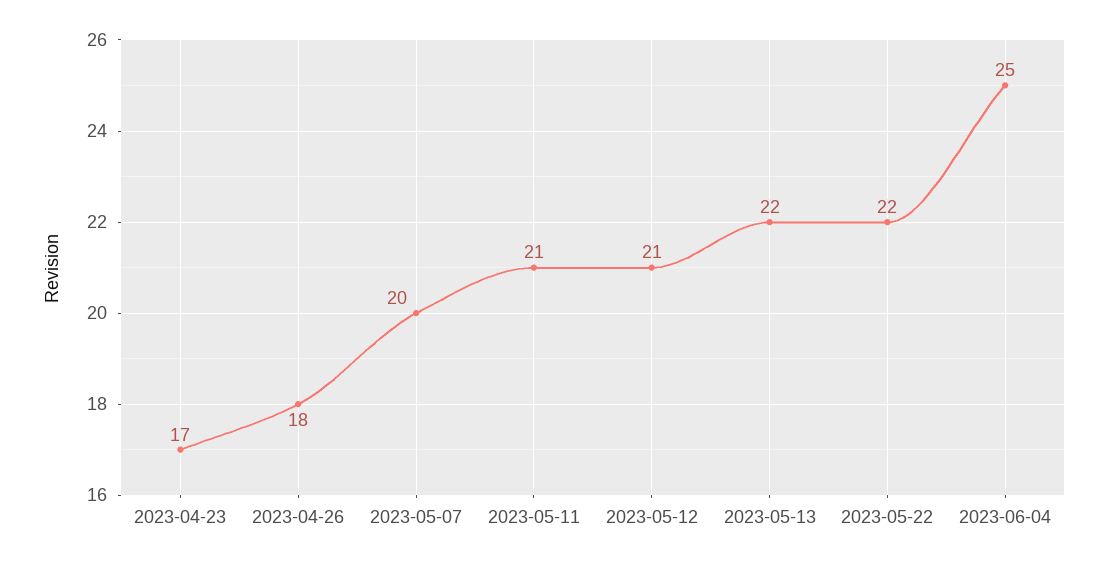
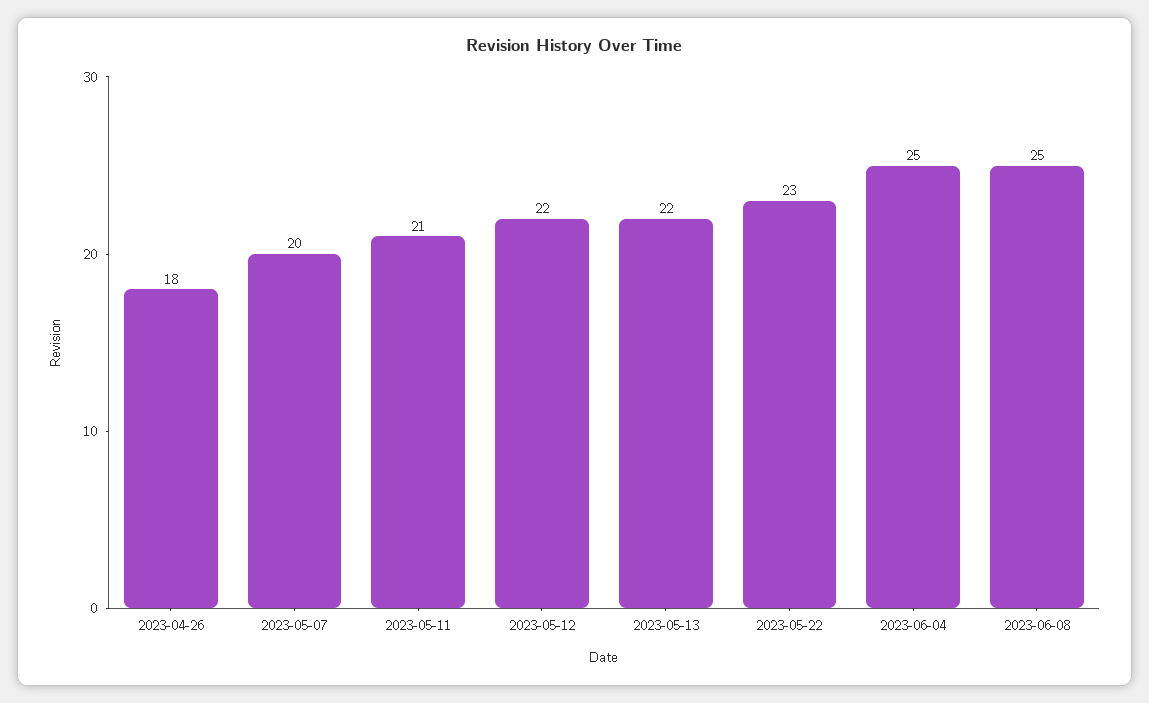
2023-04-23: 17 -> none
2023-05-12: 21 -> 22
2023-05-22: 22 -> 23
2023-06-08: none -> 25

